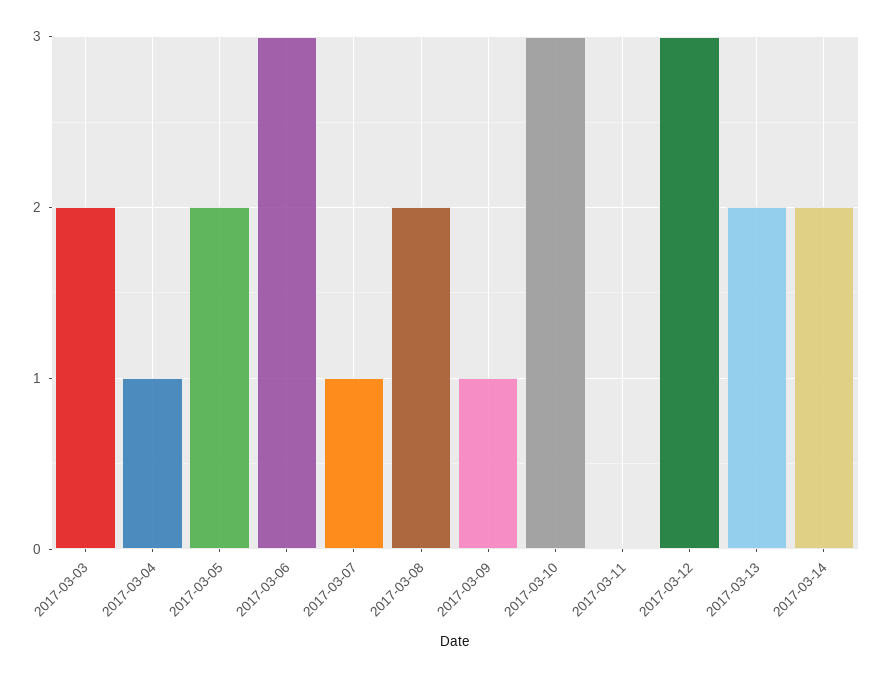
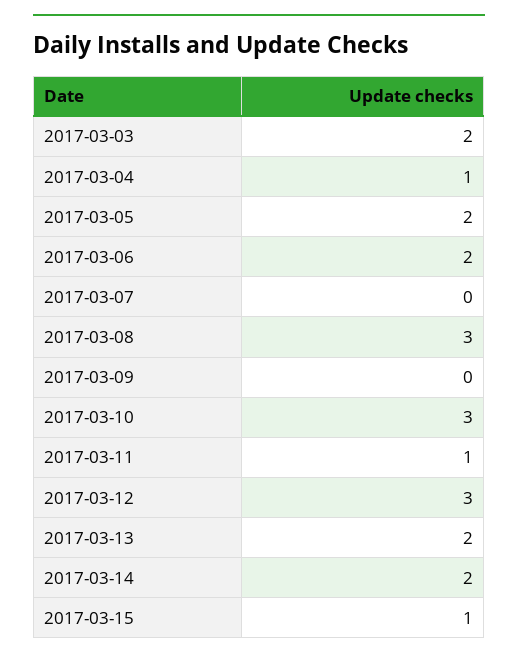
2017-03-06: 3 -> 2
2017-03-07: 1 -> 0
2017-03-08: 2 -> 3
2017-03-09: 1 -> 0
2017-03-11: 0 -> 1
2017-03-15: none -> 1

